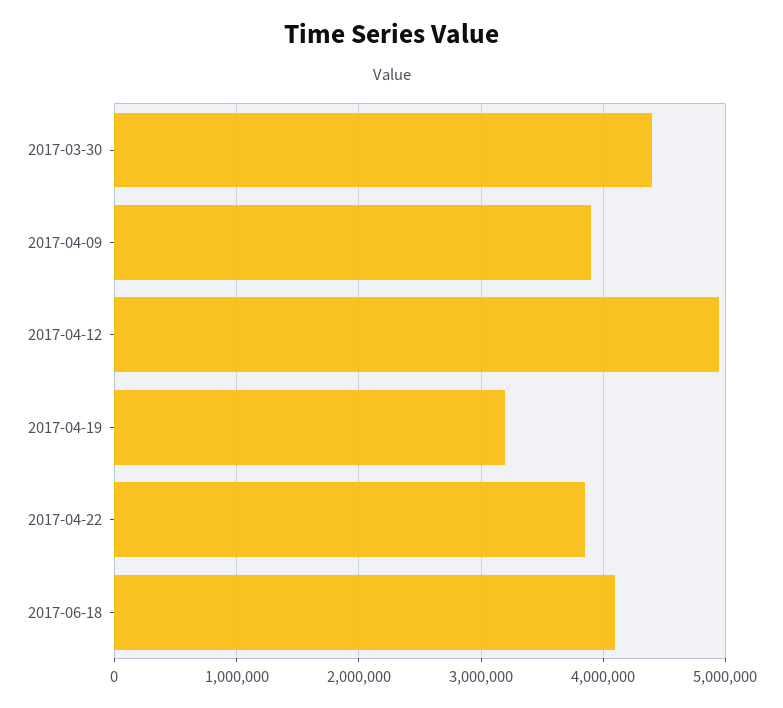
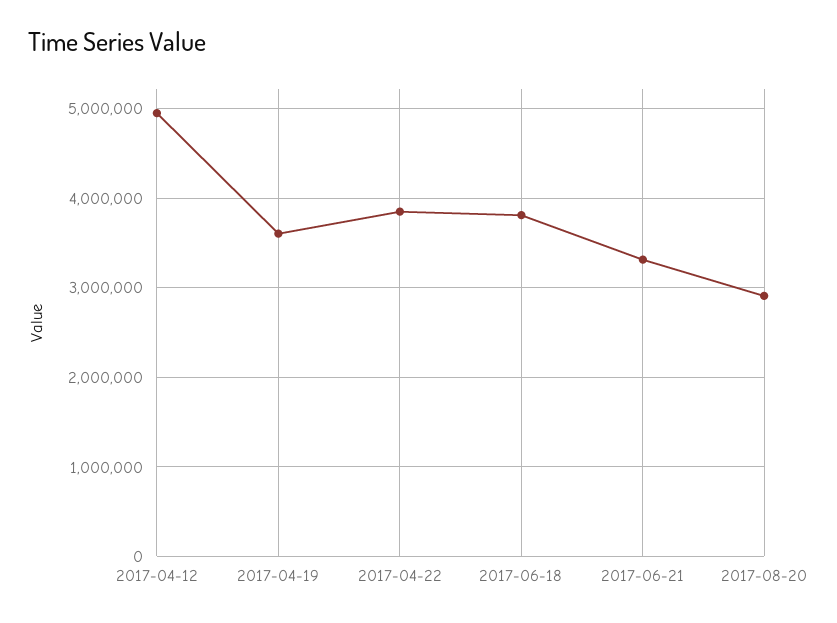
2017-03-30: 4400000 -> none
2017-04-09: 3900000 -> none
2017-04-19: 3200000 -> 3600000
2017-06-18: 4100000 -> 3800000
2017-06-21: none -> 3300000
2017-08-20: none -> 2900000

